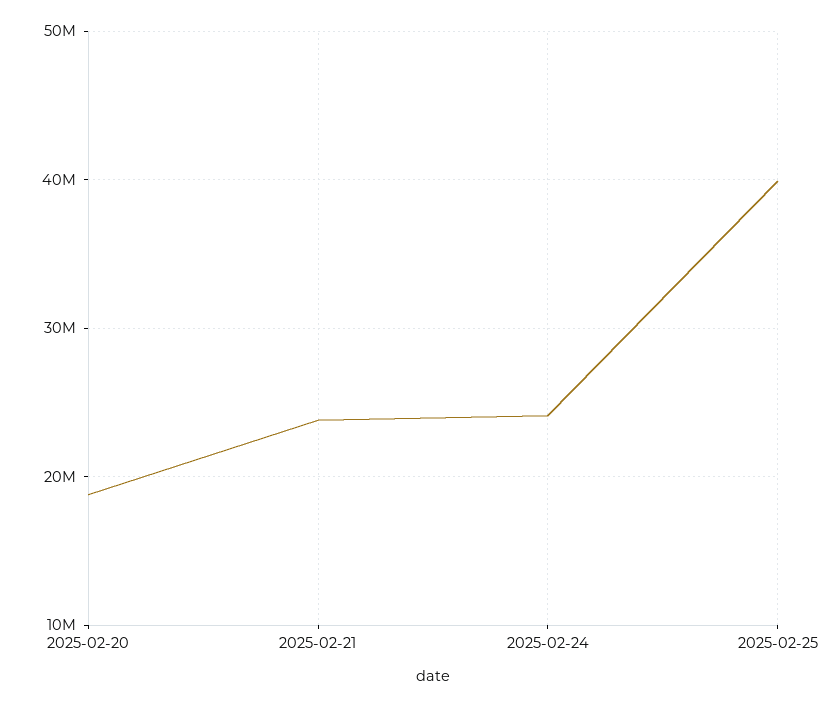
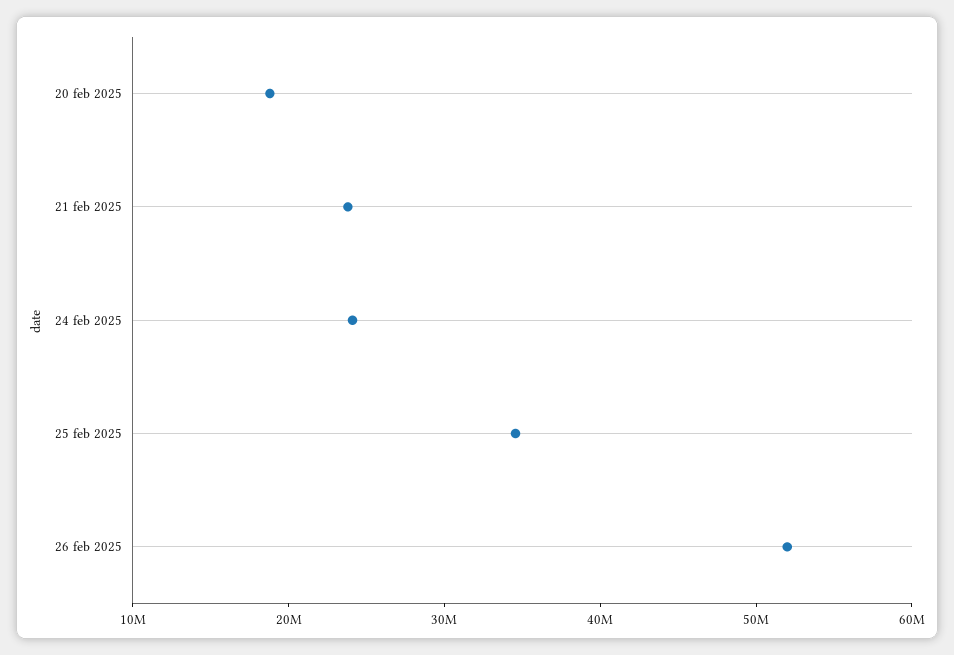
2025-02-25: 40000000 -> 34000000
26 feb 2025: none -> 52000000

